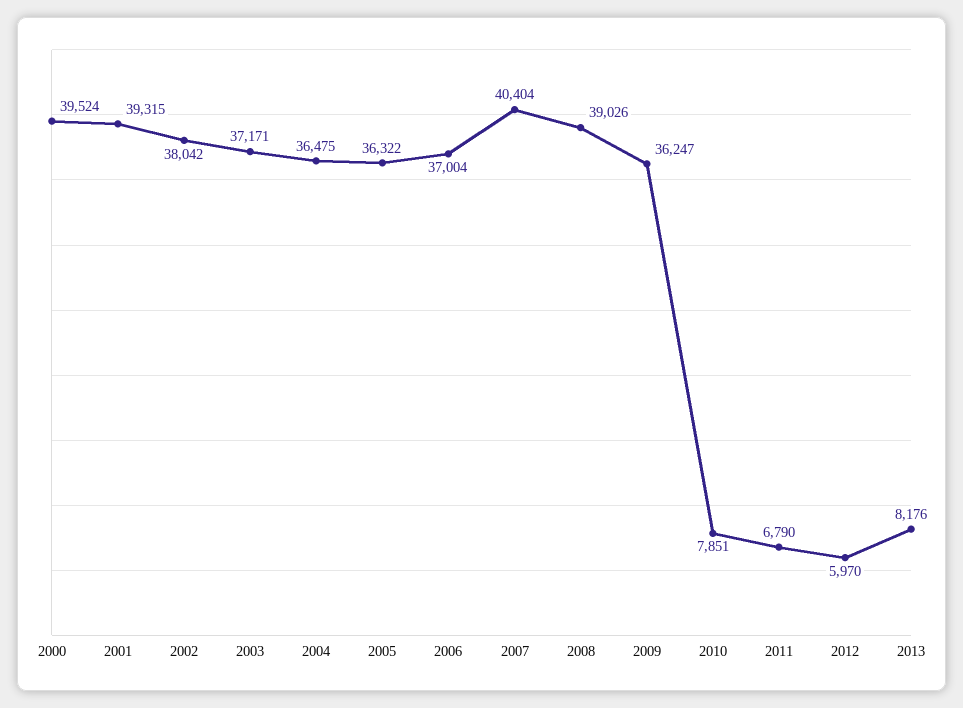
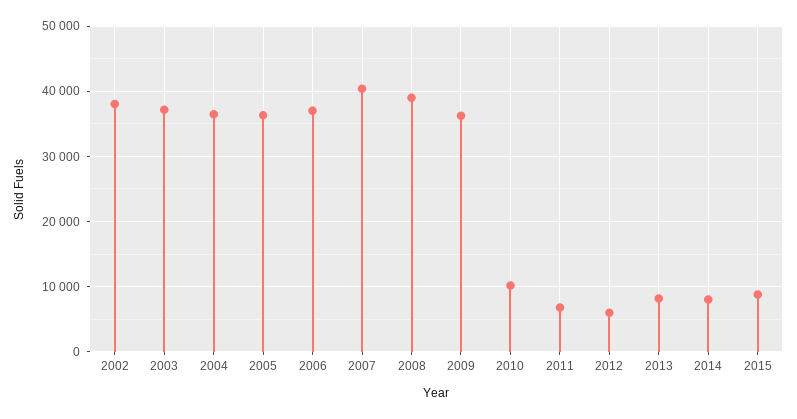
2000: 39524 -> none
2001: 39315 -> none
2010: 7851 -> 10000
2014: none -> 8000
2015: none -> 9000

